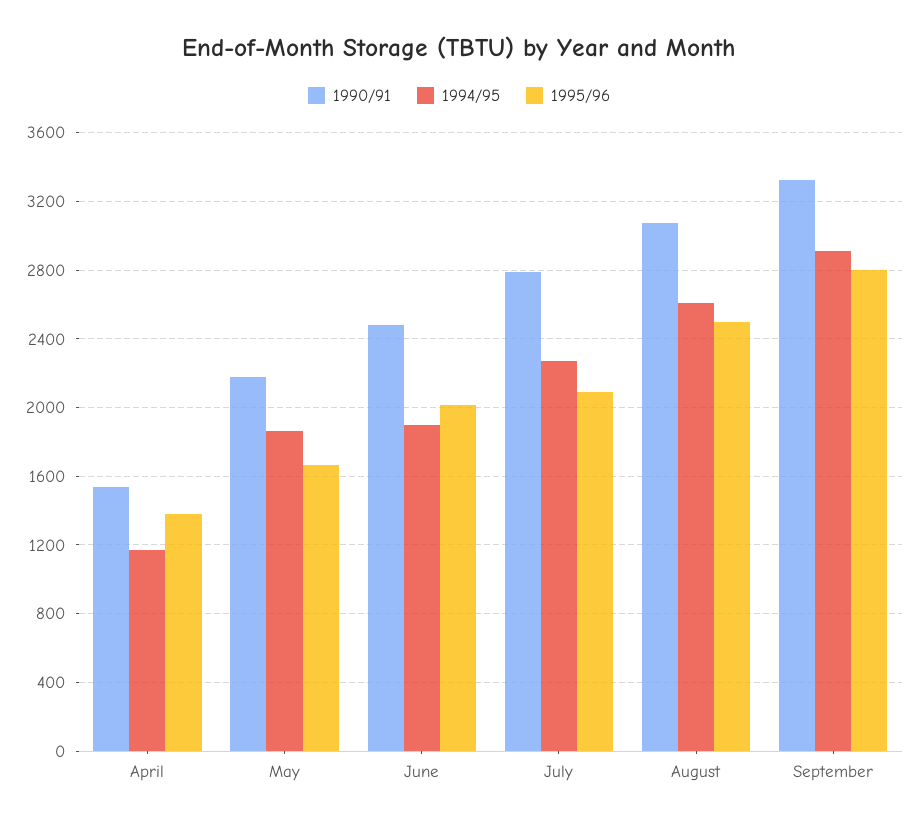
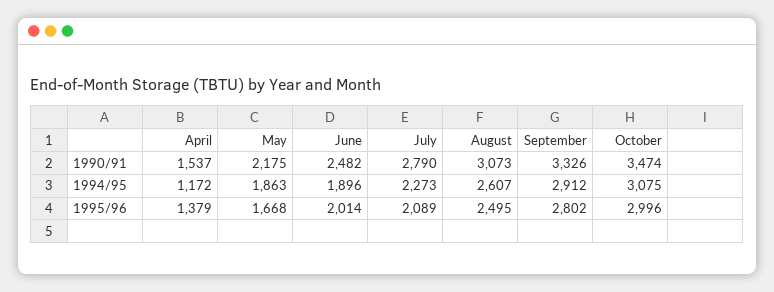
1990/91, October: none -> 3474
1994/95, October: none -> 3075
1995/96, October: none -> 2996

